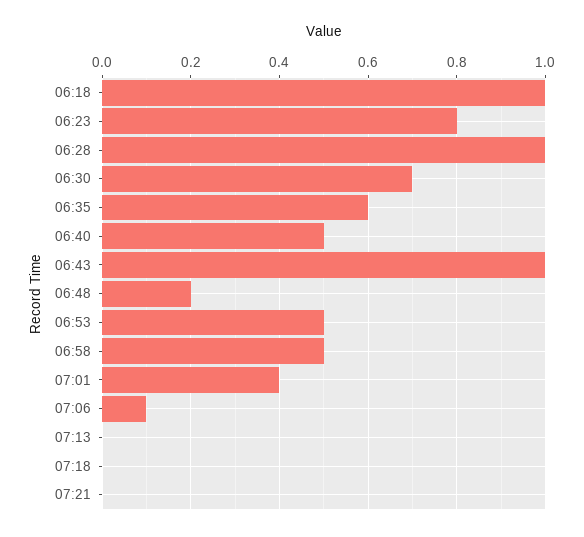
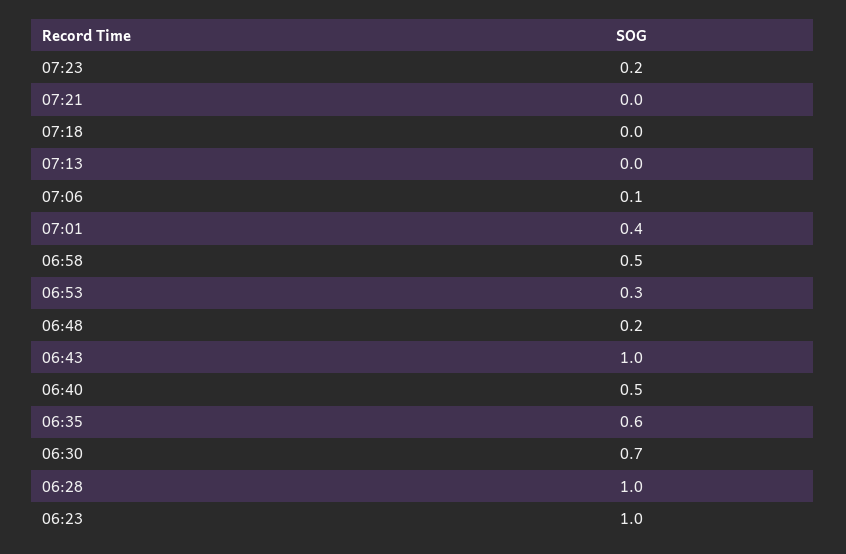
06:18: 1 -> none
06:23: 0.8 -> 1
06:53: 0.5 -> 0.3
07:23: none -> 0.2

